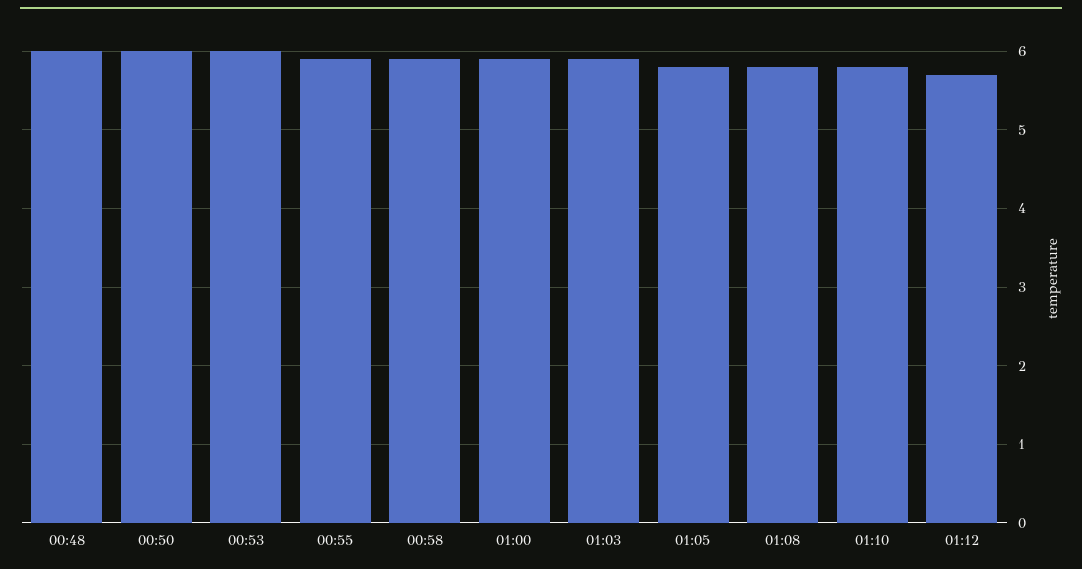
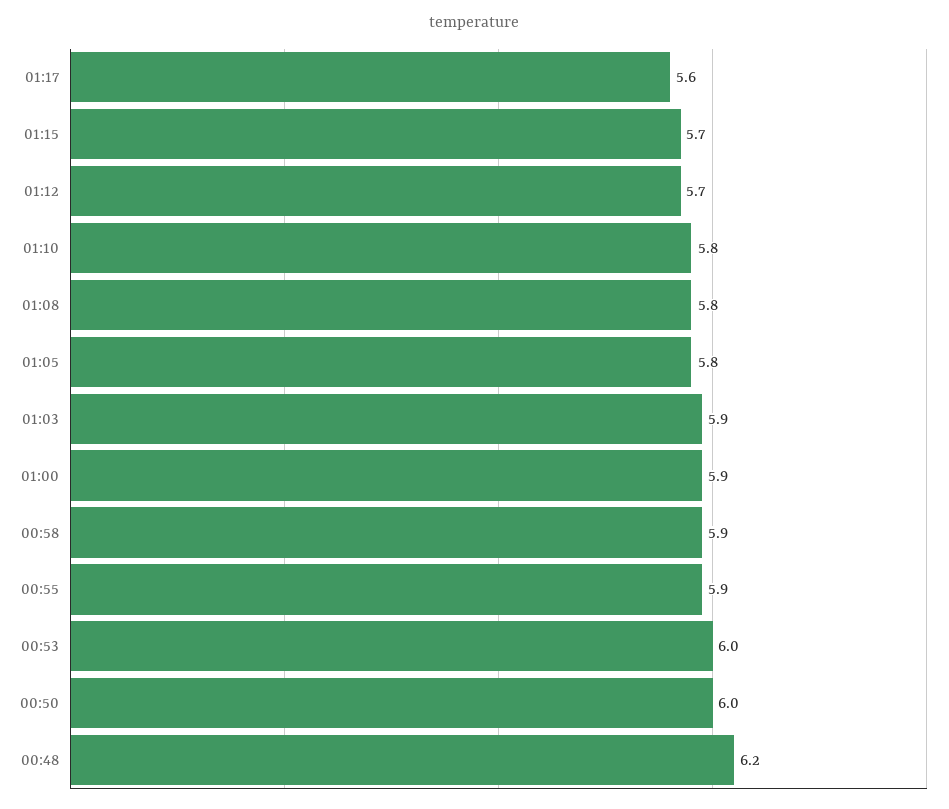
00:48: 6 -> 6.2
01:17: none -> 5.6
01:15: none -> 5.7

